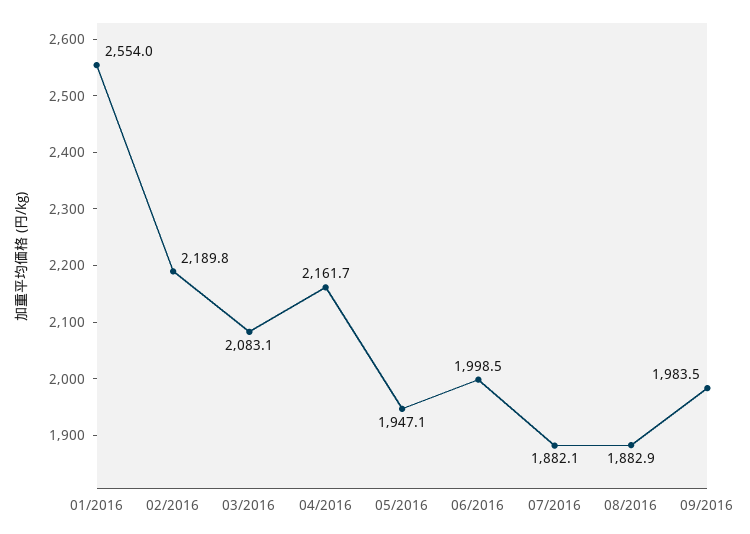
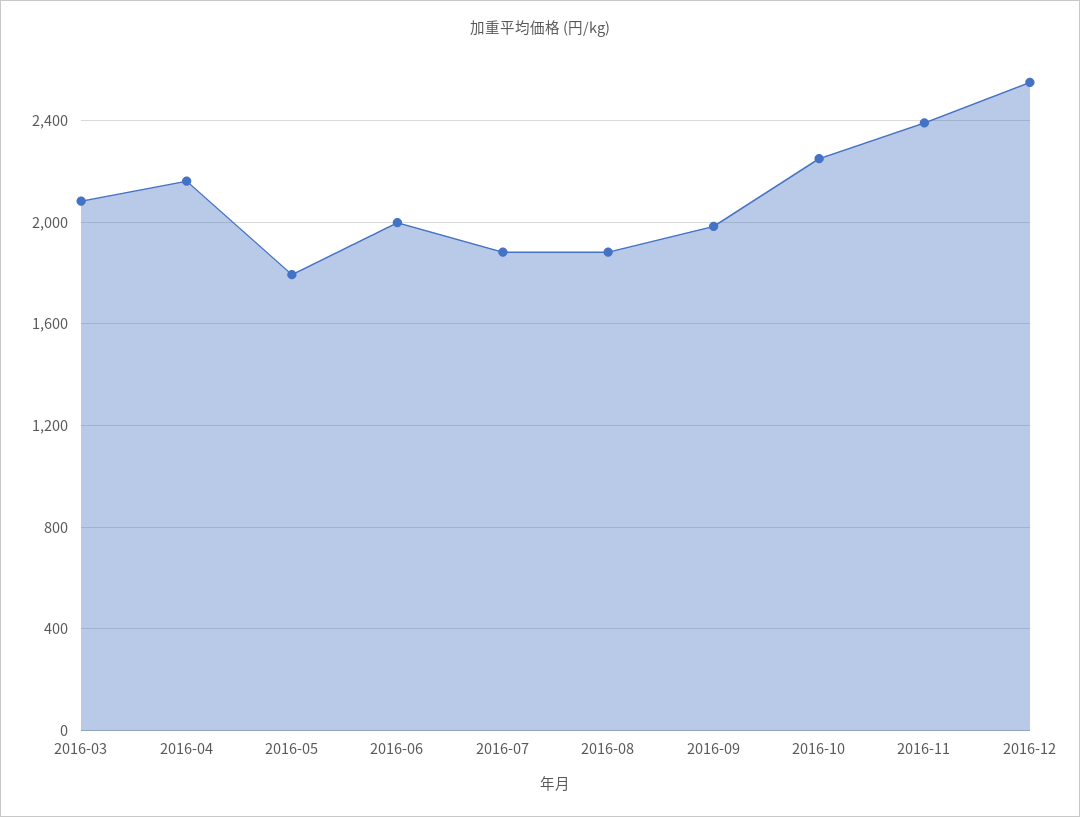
01/2016: 2554 -> none
02/2016: 2189.8 -> none
05/2016: 1947.1 -> 1800
2016-10: none -> 2250
2016-11: none -> 2400
2016-12: none -> 2550

